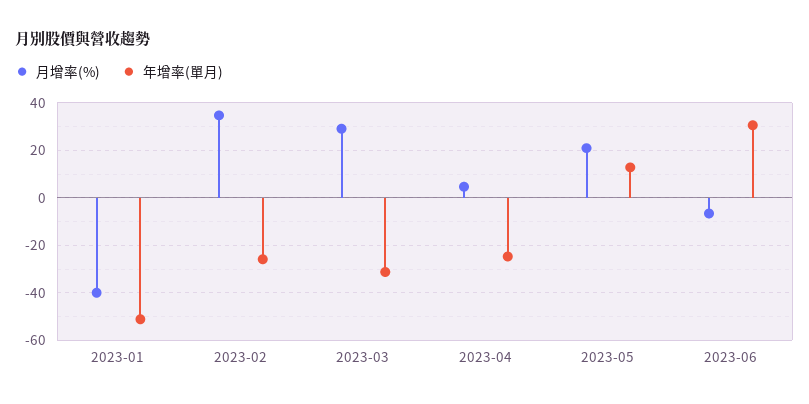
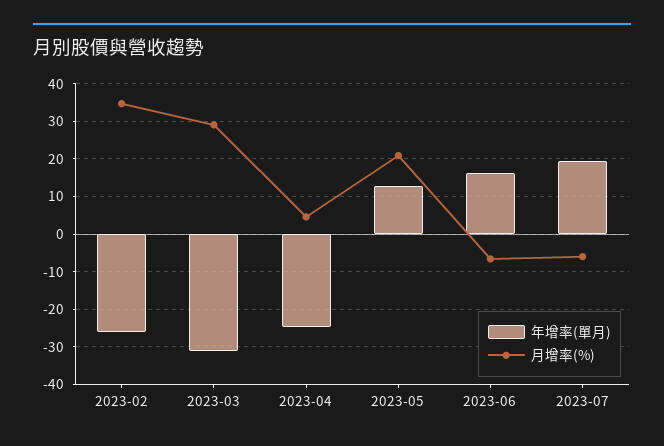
月增率(%), 2023-01: -40 -> none
年增率(單月), 2023-01: -50 -> none
年增率(單月), 2023-06: 30 -> 16
年增率(單月), 2023-07: none -> 20
月增率(%), 2023-07: none -> -6

